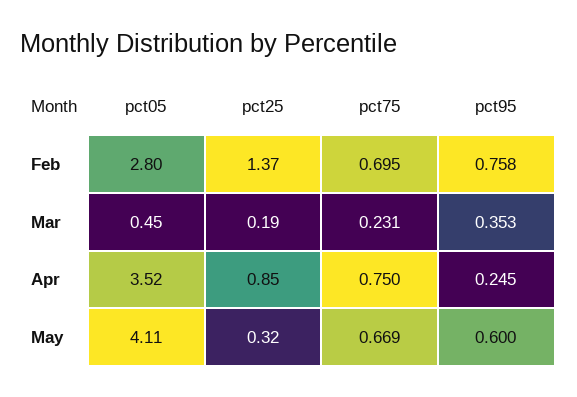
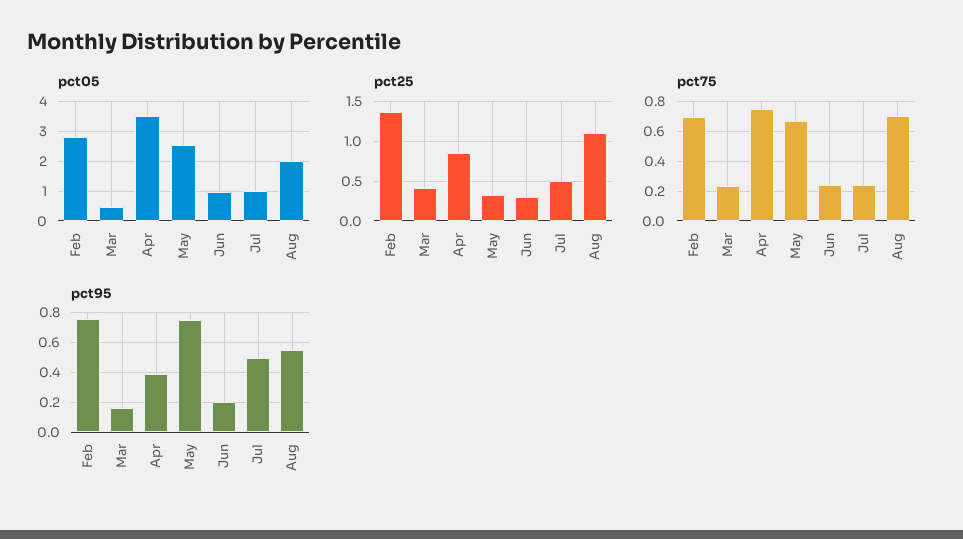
pct25, Mar: 0.19 -> 0.4
pct95, Mar: 0.353 -> 0.15
pct95, Apr: 0.245 -> 0.4
pct05, May: 4.11 -> 2.5
pct95, May: 0.6 -> 0.75
pct05, Jun: none -> 1
pct05, Jul: none -> 1
pct05, Aug: none -> 2
pct25, Jun: none -> 0.3
pct25, Jul: none -> 0.5
pct25, Aug: none -> 1.1
pct75, Jun: none -> 0.25
pct75, Jul: none -> 0.25
pct75, Aug: none -> 0.7
pct95, Jun: none -> 0.2
pct95, Jul: none -> 0.5
pct95, Aug: none -> 0.55

